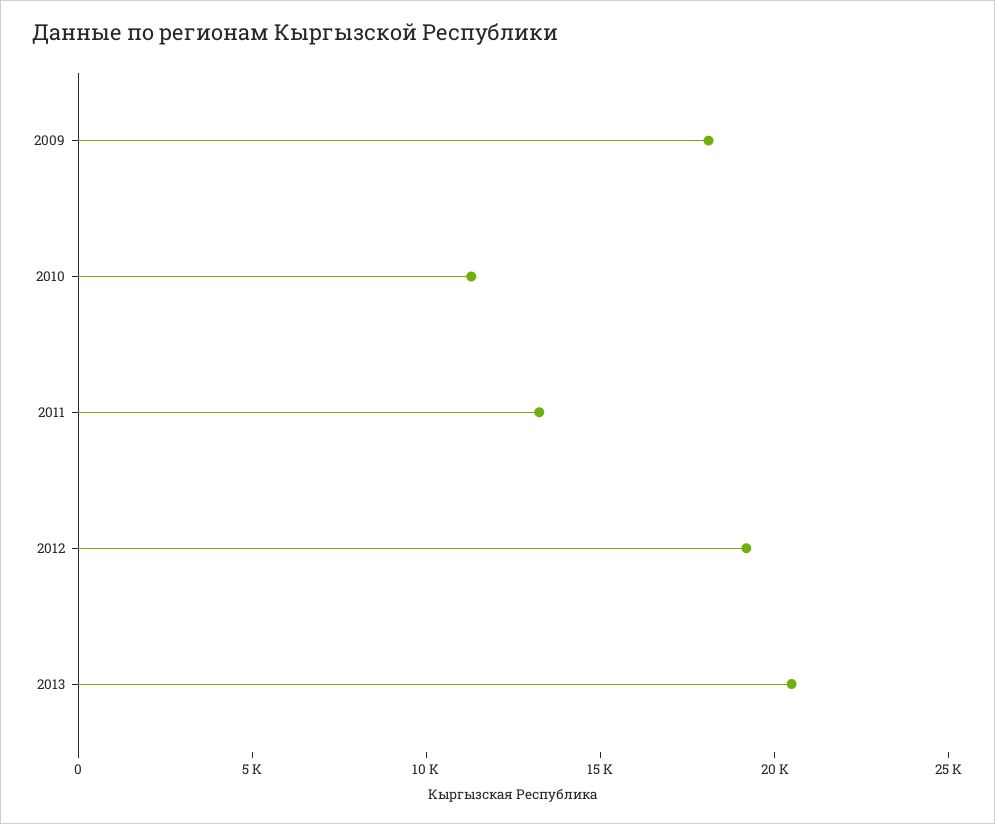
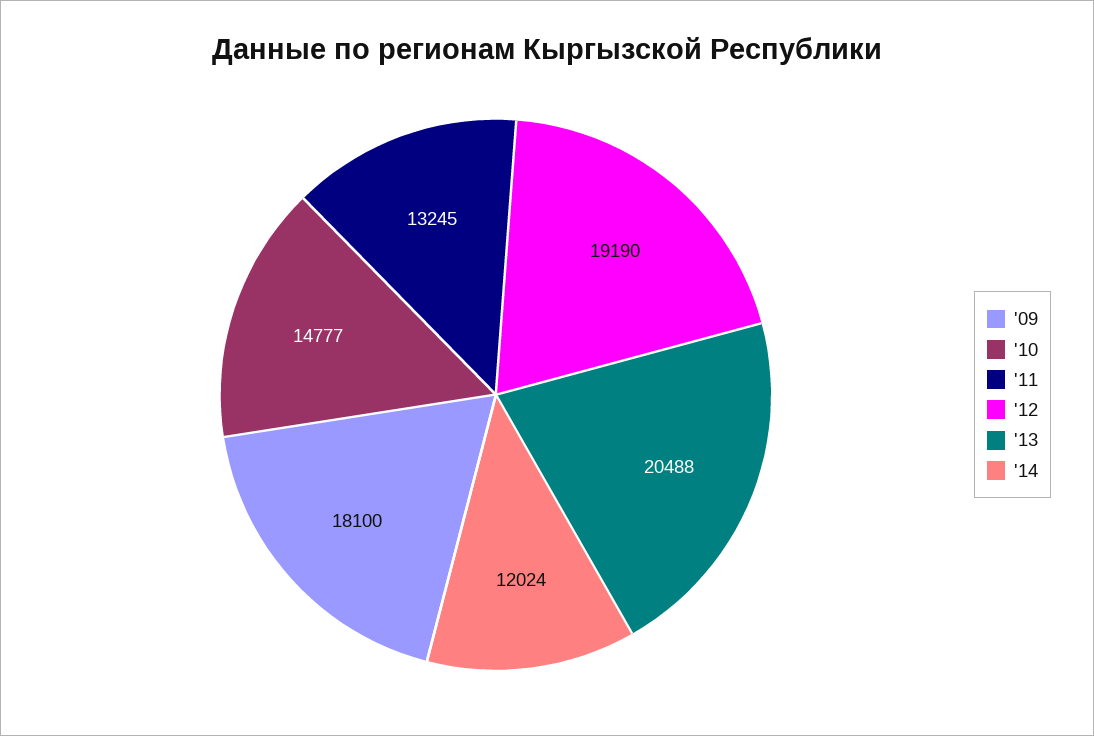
2010: 11000 -> 14777
'14: none -> 12024

